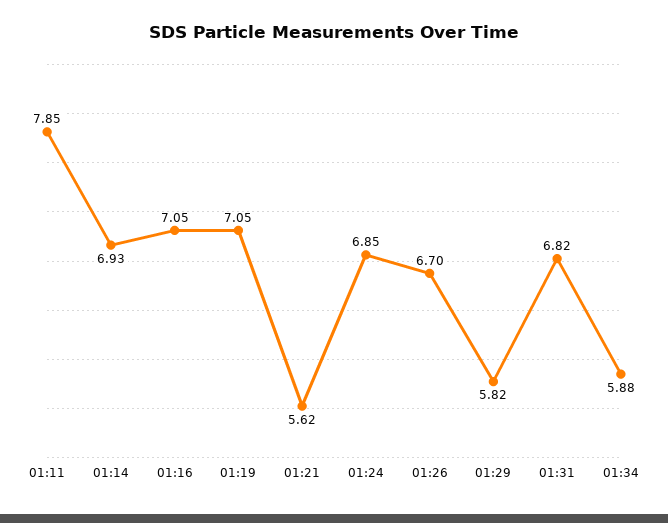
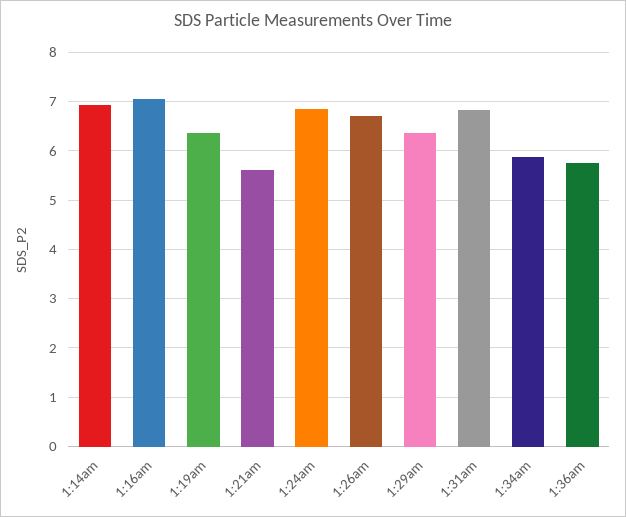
01:11: 7.85 -> none
01:19: 7.05 -> 6.4
01:29: 5.82 -> 6.4
1:36am: none -> 5.8

